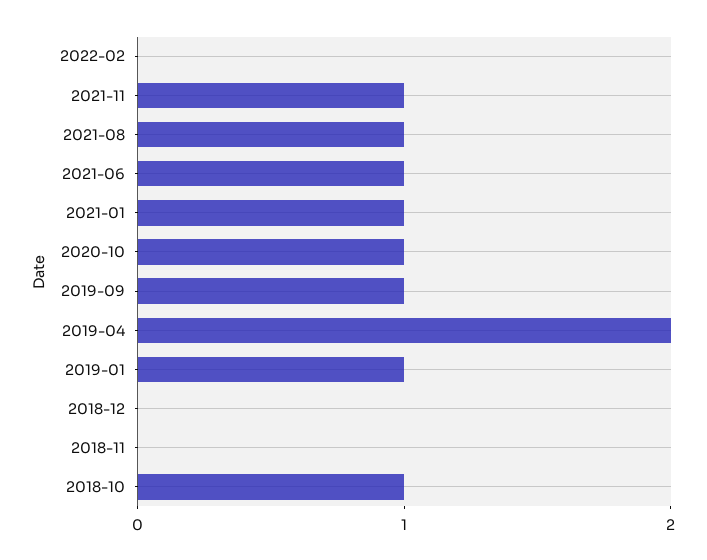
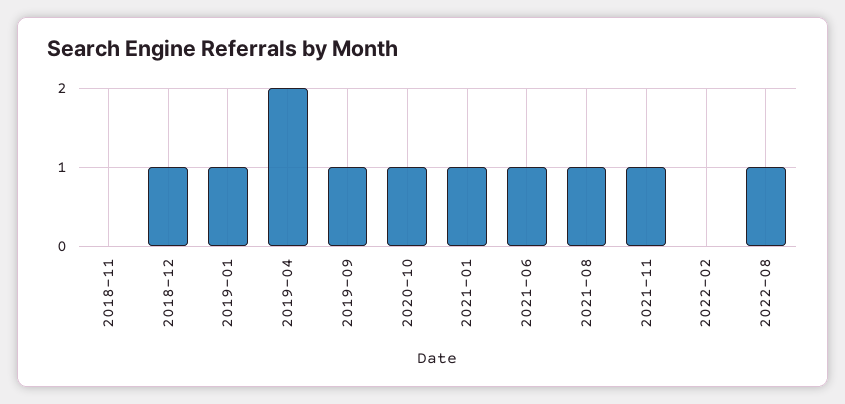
2018-12: 0 -> 1
2018-10: 1 -> none
2022-08: none -> 1

